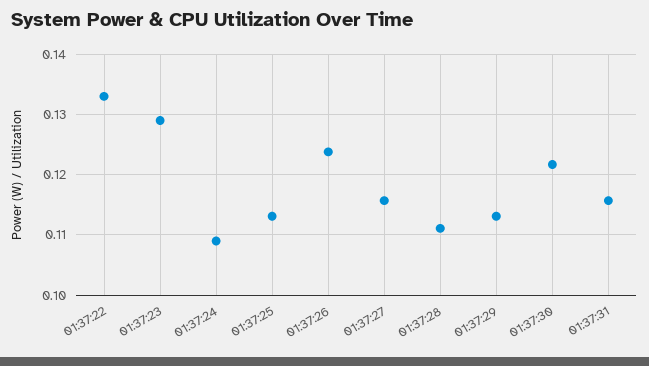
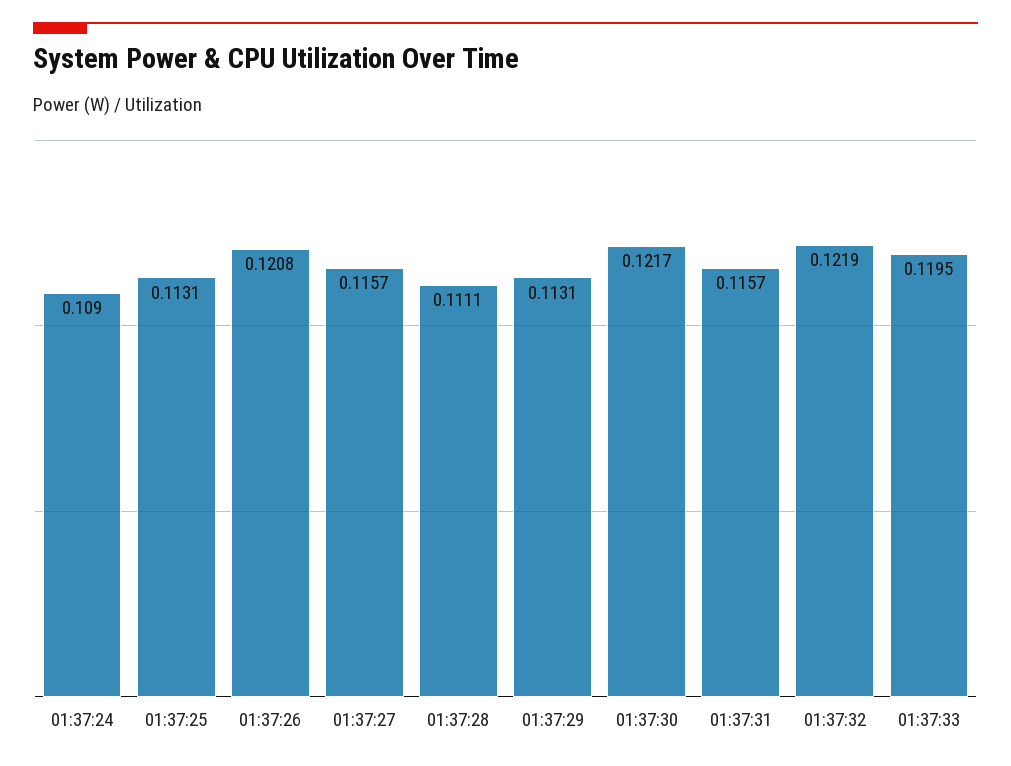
01:37:22: 0.133 -> none
01:37:23: 0.129 -> none
01:37:26: 0.124 -> 0.1208
01:37:32: none -> 0.1219
01:37:33: none -> 0.1195

